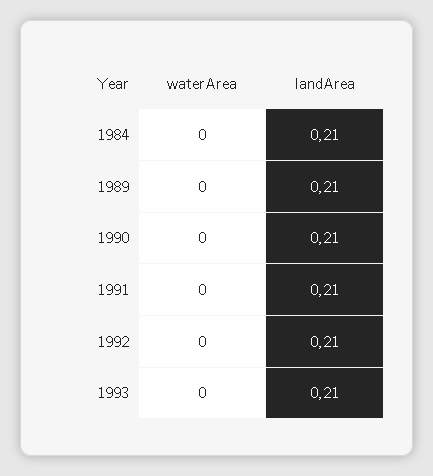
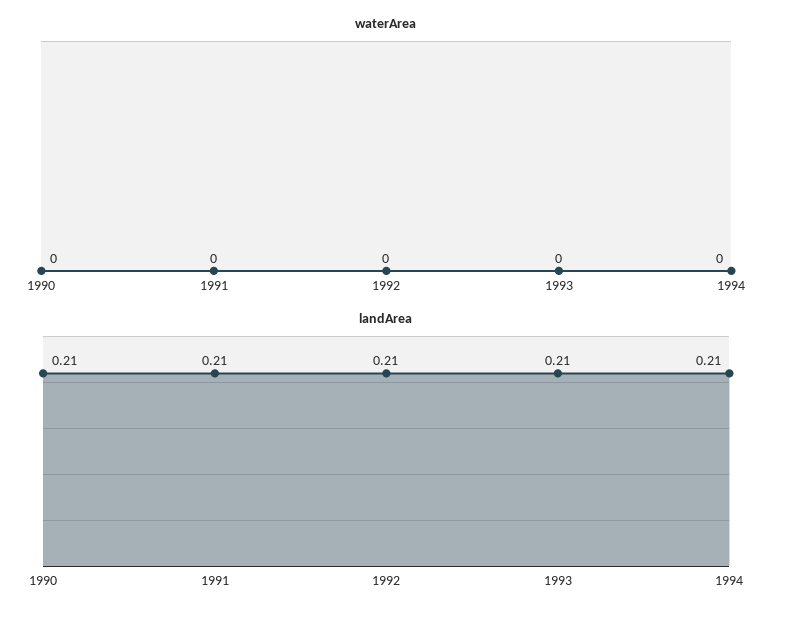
waterArea, 1984: 0 -> none
landArea, 1984: 0.21 -> none
waterArea, 1989: 0 -> none
landArea, 1989: 0.21 -> none
waterArea, 1994: none -> 0
landArea, 1994: none -> 0.21

